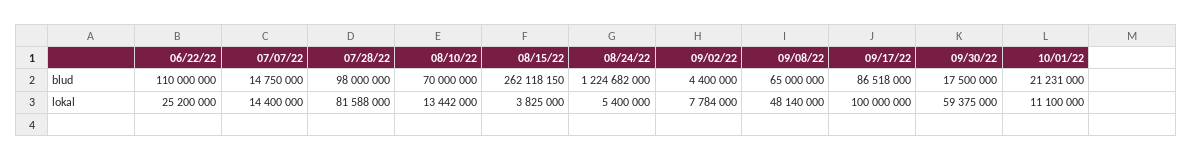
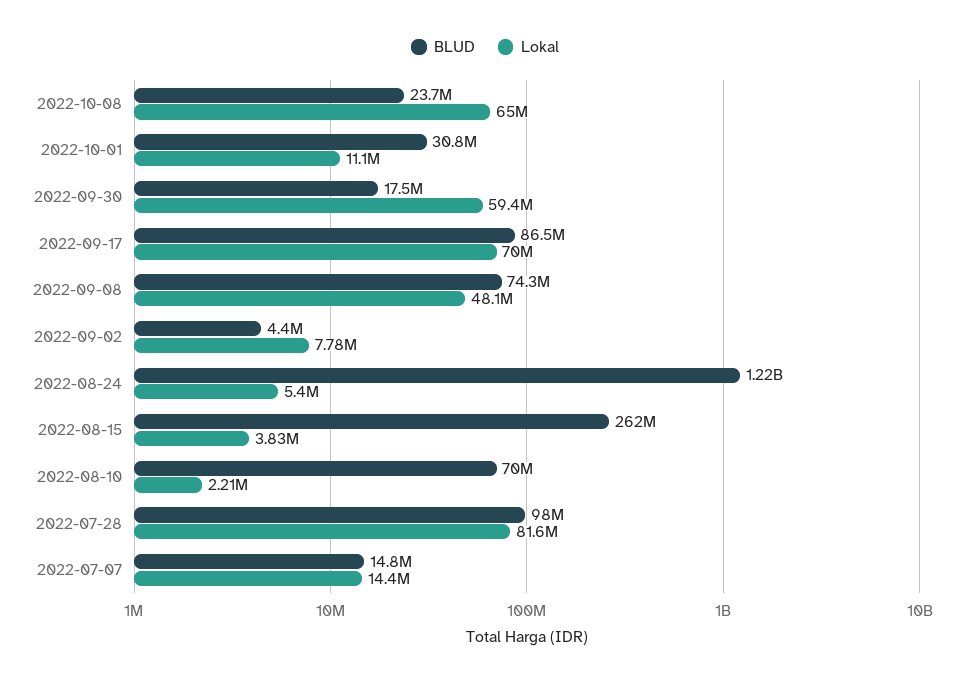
blud, 06/22/22: 110000000 -> none
blud, 09/08/22: 65000000 -> 74300000
blud, 10/01/22: 21231000 -> 30800000
lokal, 06/22/22: 25200000 -> none
lokal, 08/10/22: 13442000 -> 2210000
lokal, 09/17/22: 100000000 -> 70000000
blud, 2022-10-08: none -> 23700000
lokal, 2022-10-08: none -> 65000000

